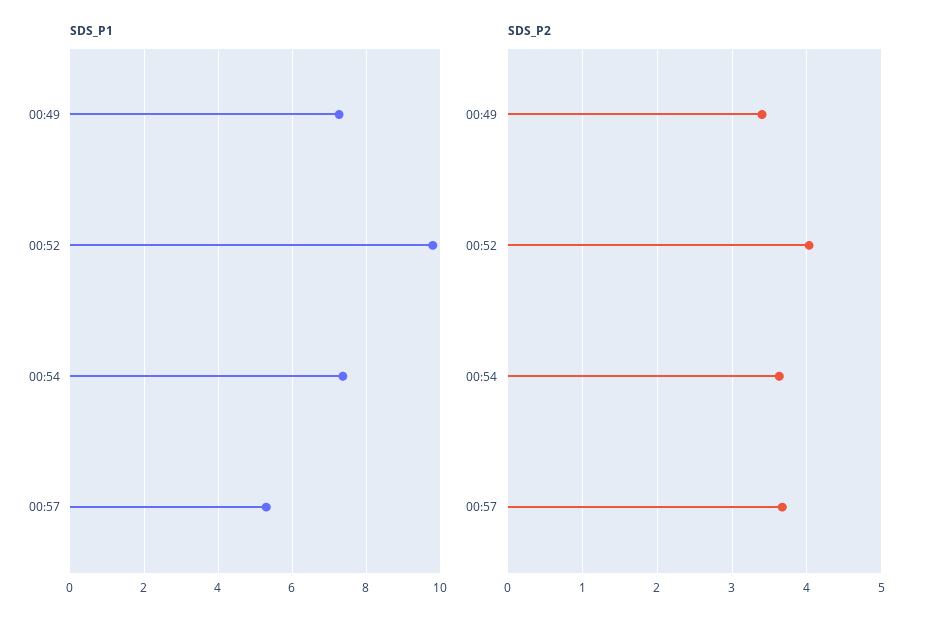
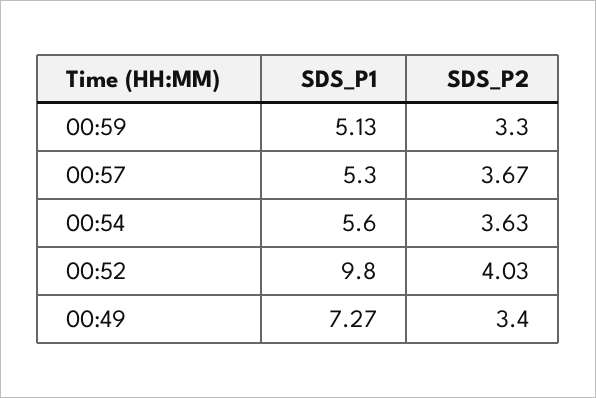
SDS_P1, 00:54: 7.4 -> 5.6
SDS_P1, 00:59: none -> 5.13
SDS_P2, 00:59: none -> 3.3

